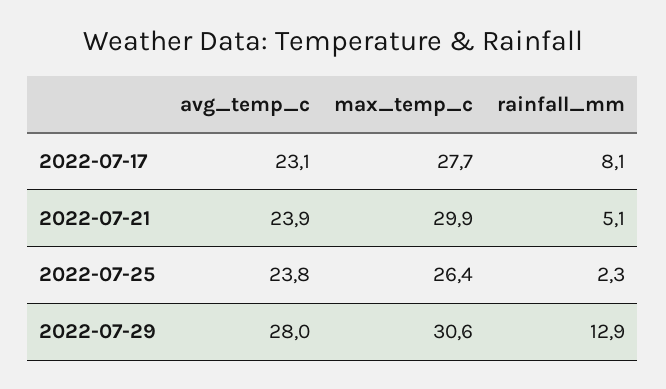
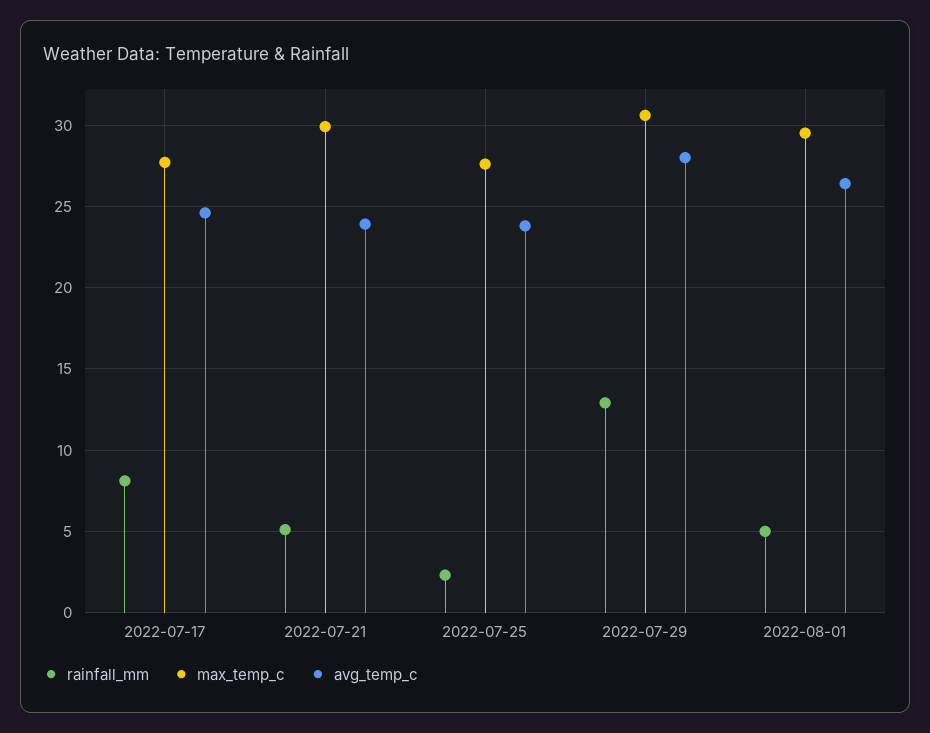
avg_temp_c, 2022-07-17: 23.1 -> 24.5
max_temp_c, 2022-07-25: 26.4 -> 27.5
rainfall_mm, 2022-08-01: none -> 5
max_temp_c, 2022-08-01: none -> 29.5
avg_temp_c, 2022-08-01: none -> 26.5

